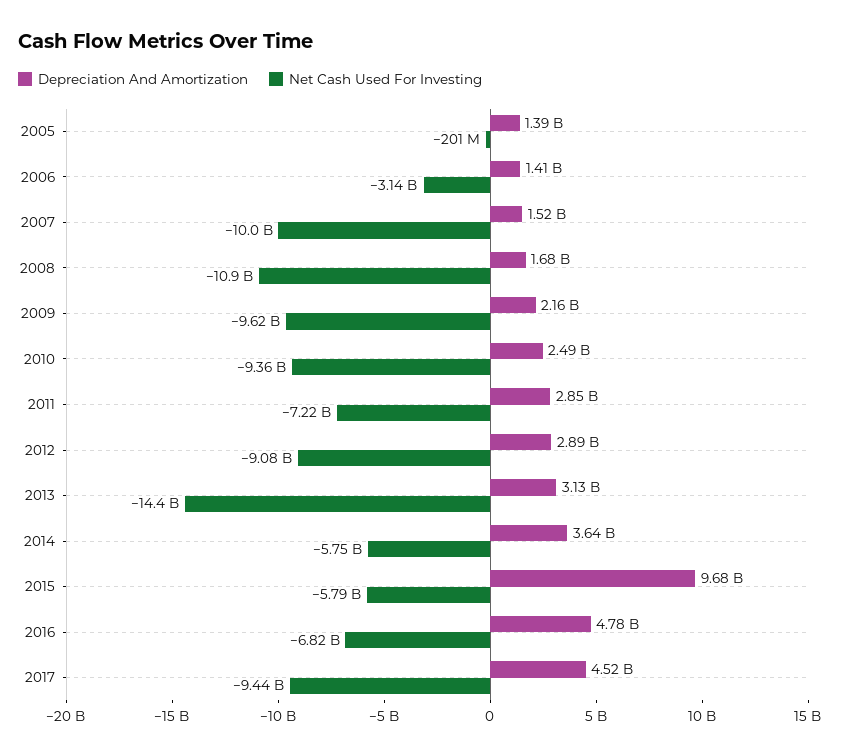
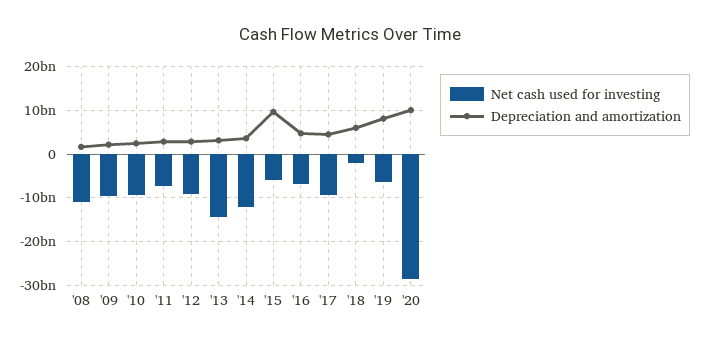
Depreciation And Amortization, 2005: 1390000000 -> none
Net Cash Used For Investing, 2005: -201000000 -> none
Depreciation And Amortization, 2006: 1410000000 -> none
Net Cash Used For Investing, 2006: -3140000000 -> none
Depreciation And Amortization, 2007: 1520000000 -> none
Net Cash Used For Investing, 2007: -10000000000 -> none
Net Cash Used For Investing, 2014: -5750000000 -> -12000000000
Net Cash Used For Investing, '18: none -> -2000000000
Depreciation And Amortization, '18: none -> 6000000000
Net Cash Used For Investing, '19: none -> -6000000000
Depreciation And Amortization, '19: none -> 8000000000
Net Cash Used For Investing, '20: none -> -28000000000
Depreciation And Amortization, '20: none -> 10000000000

